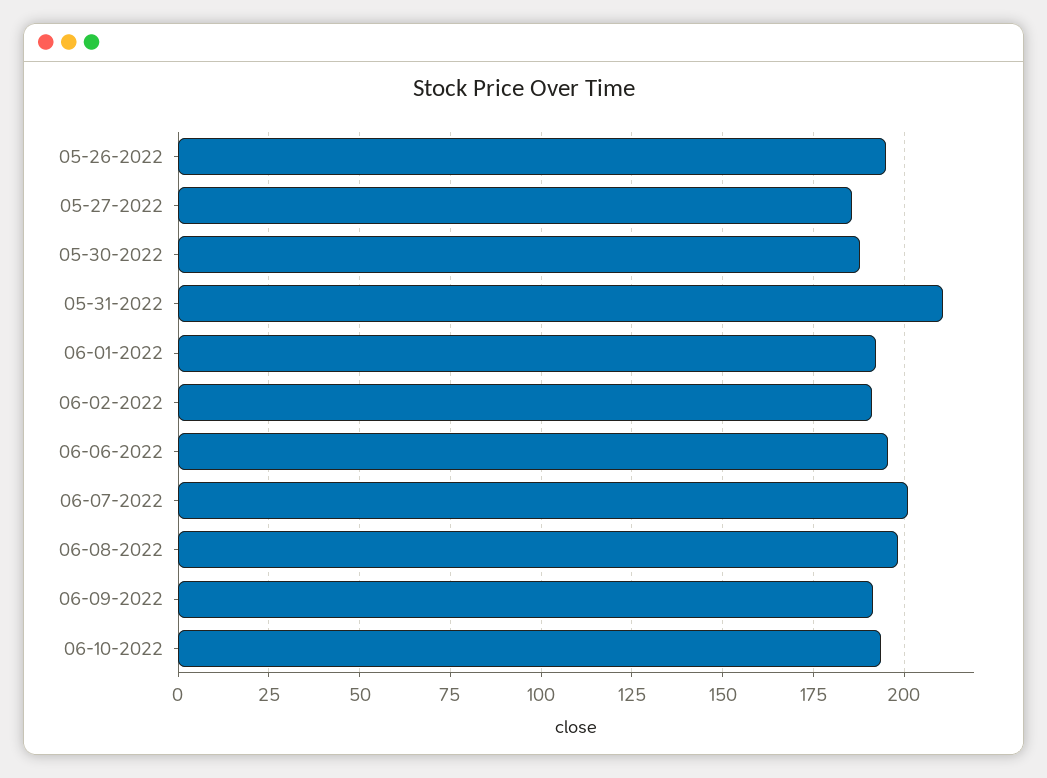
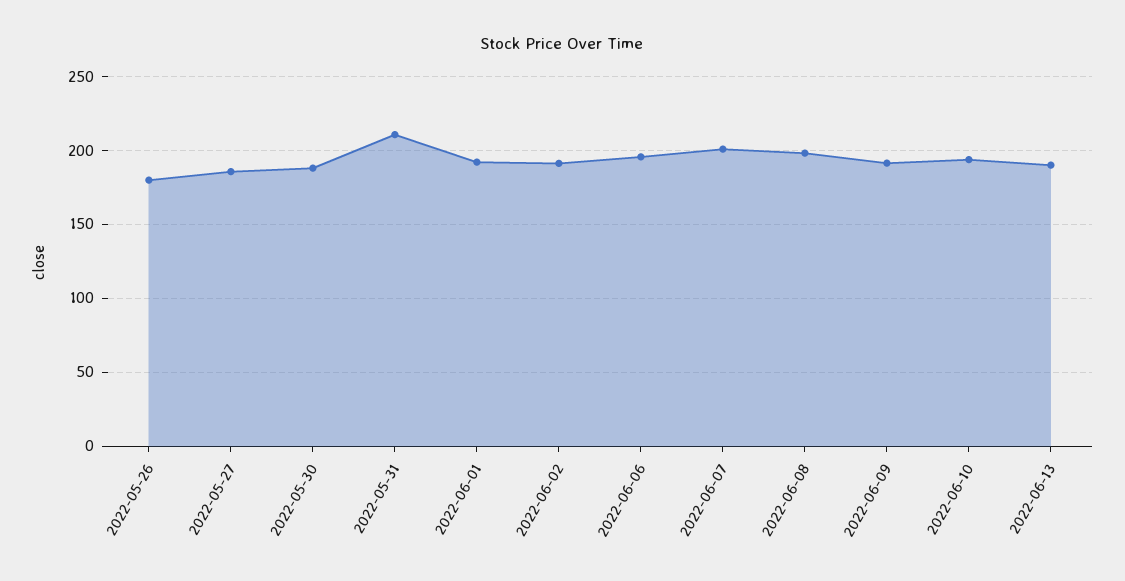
05-26-2022: 195 -> 180
2022-06-13: none -> 190

